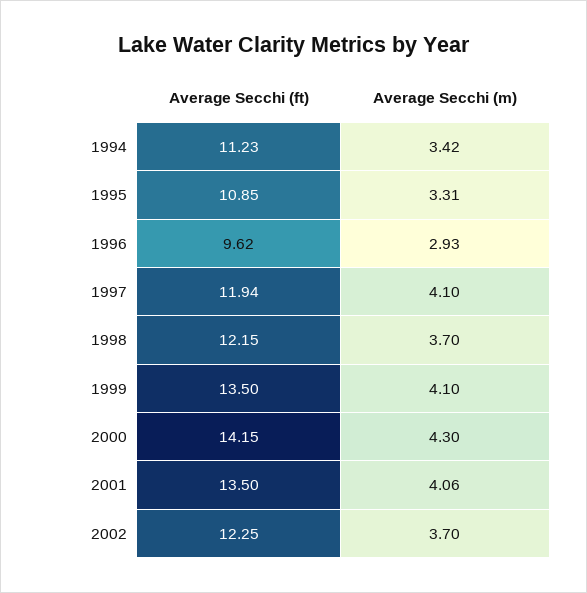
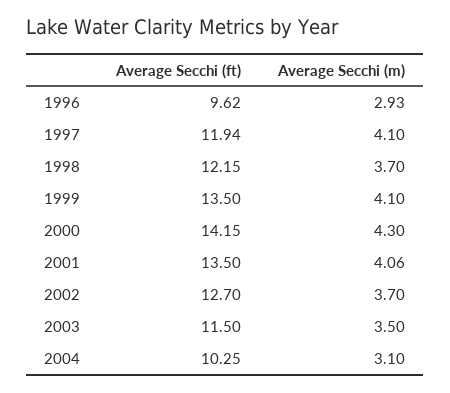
Average Secchi (ft), 1994: 11.23 -> none
Average Secchi (m), 1994: 3.42 -> none
Average Secchi (ft), 1995: 10.85 -> none
Average Secchi (m), 1995: 3.31 -> none
Average Secchi (ft), 2002: 12.25 -> 12.7
Average Secchi (ft), 2003: none -> 11.5
Average Secchi (m), 2003: none -> 3.5
Average Secchi (ft), 2004: none -> 10.25
Average Secchi (m), 2004: none -> 3.1

